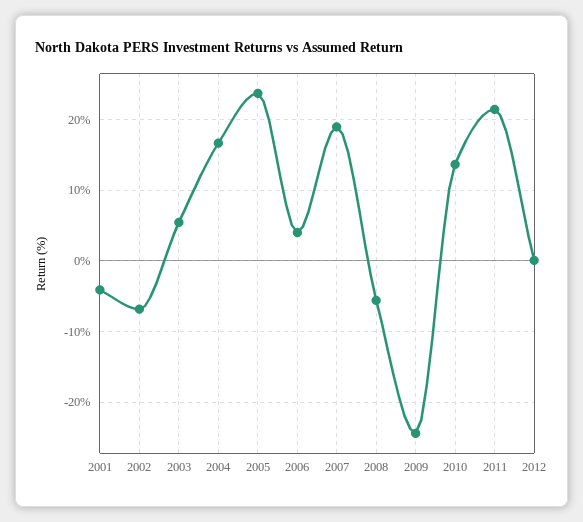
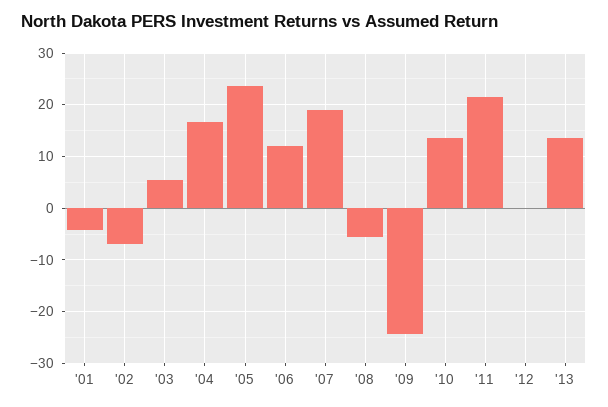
2006: 4 -> 12
'13: none -> 14

